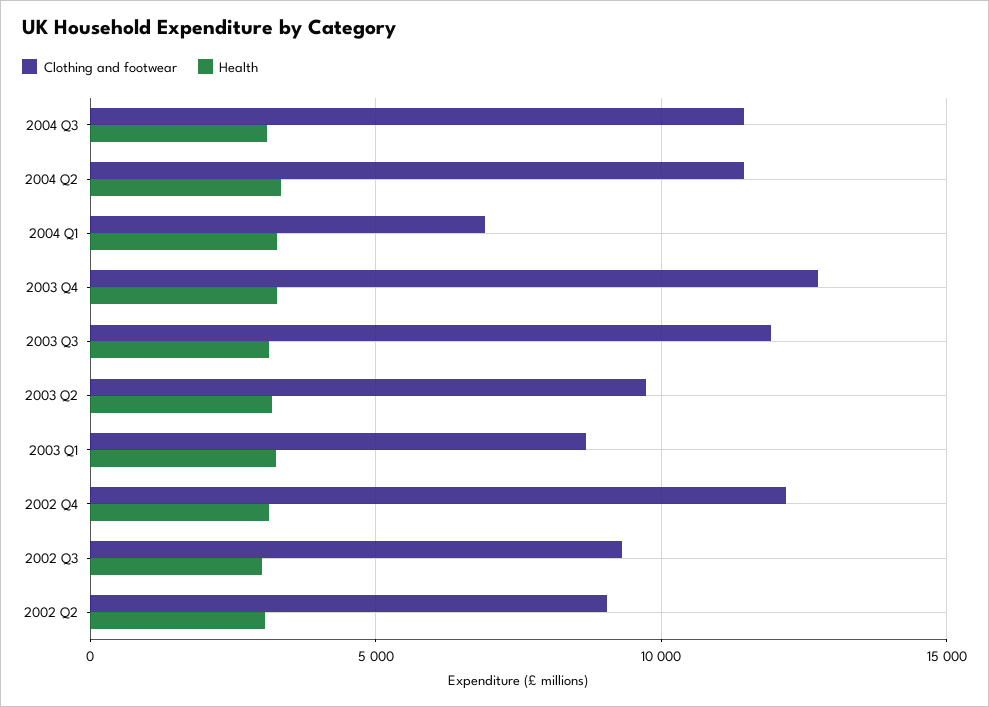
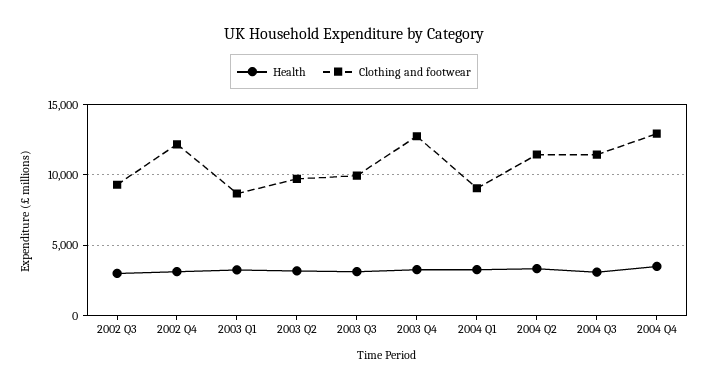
Clothing and footwear, 2004 Q1: 7000 -> 9000
Clothing and footwear, 2003 Q3: 12000 -> 10000
Clothing and footwear, 2002 Q2: 9000 -> none
Health, 2002 Q2: 3000 -> none
Health, 2004 Q4: none -> 3500
Clothing and footwear, 2004 Q4: none -> 13000

